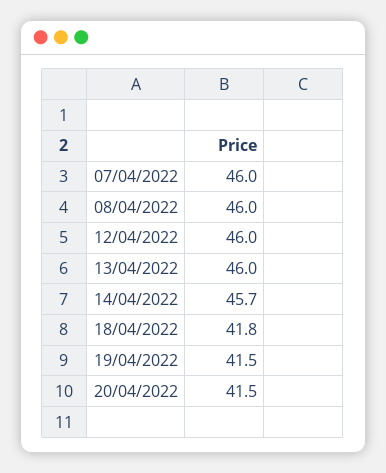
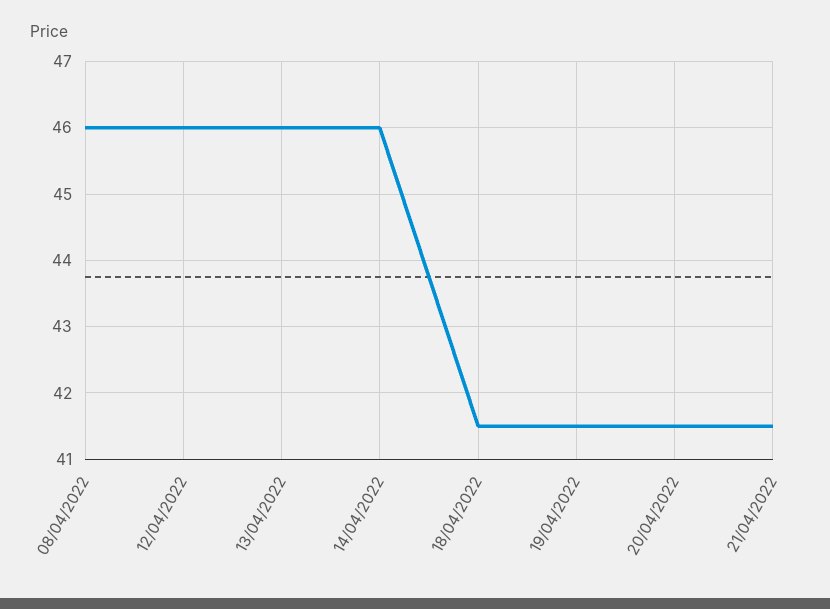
07/04/2022: 46 -> none
14/04/2022: 45.7 -> 46
18/04/2022: 41.8 -> 41.5
21/04/2022: none -> 41.5

